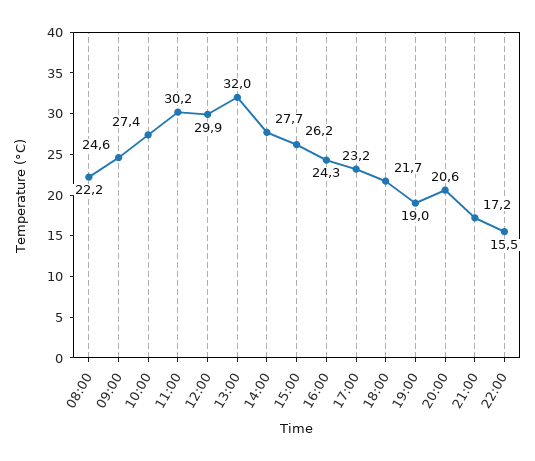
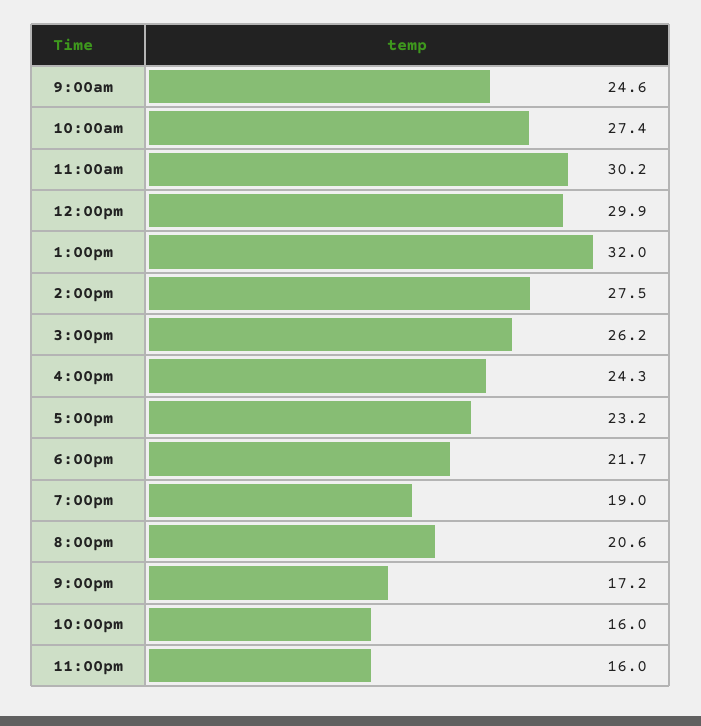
08:00: 22.2 -> none
14:00: 27.7 -> 27.5
22:00: 15.5 -> 16
11:00pm: none -> 16

